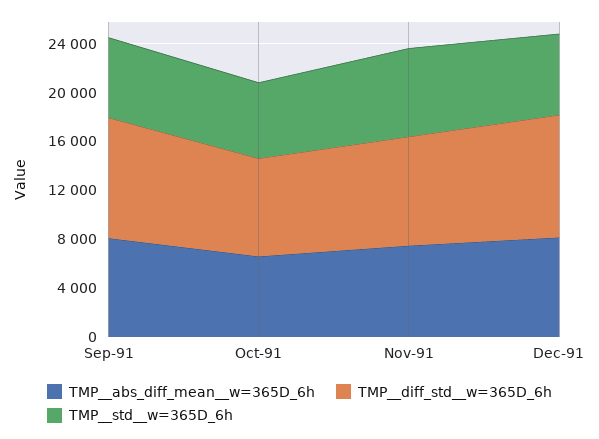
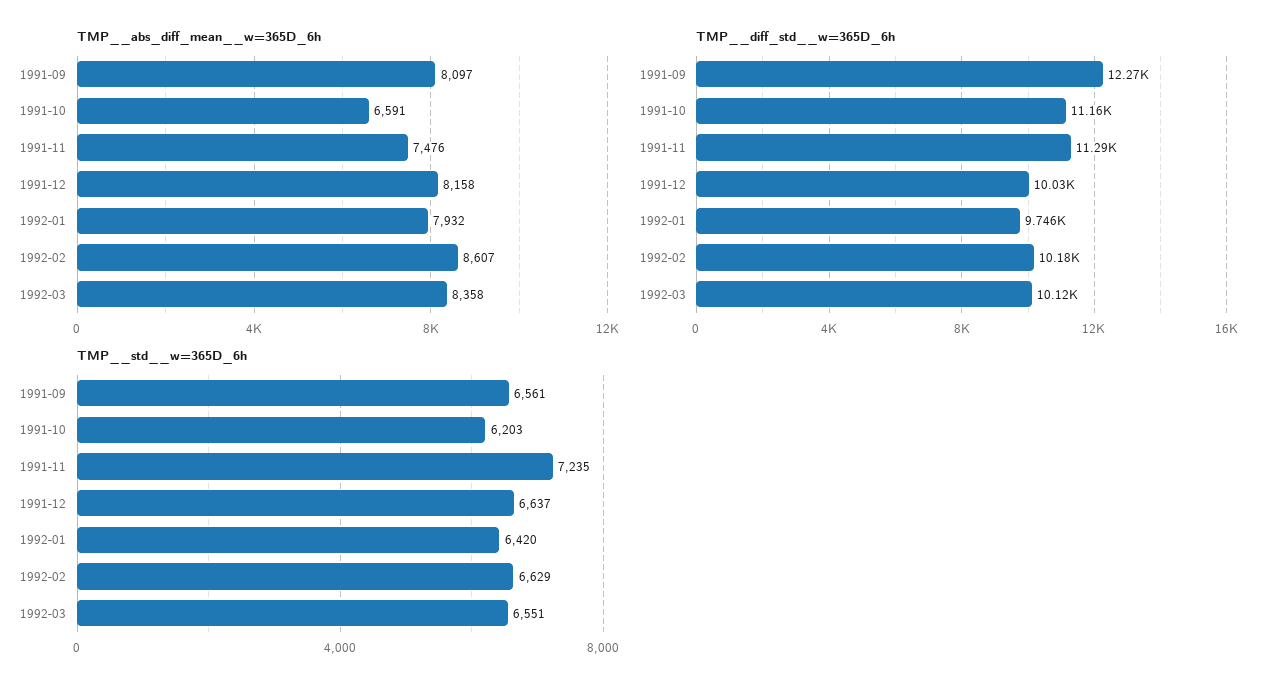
TMP__diff_std__w=365D_6h, Sep-91: 10000 -> 12270
TMP__diff_std__w=365D_6h, Oct-91: 8000 -> 11160
TMP__diff_std__w=365D_6h, Nov-91: 9000 -> 11290
TMP__abs_diff_mean__w=365D_6h, 1992-01: none -> 7932
TMP__abs_diff_mean__w=365D_6h, 1992-02: none -> 8607
TMP__abs_diff_mean__w=365D_6h, 1992-03: none -> 8358
TMP__diff_std__w=365D_6h, 1992-01: none -> 9746
TMP__diff_std__w=365D_6h, 1992-02: none -> 10180
TMP__diff_std__w=365D_6h, 1992-03: none -> 10120
TMP__std__w=365D_6h, 1992-01: none -> 6420
TMP__std__w=365D_6h, 1992-02: none -> 6629
TMP__std__w=365D_6h, 1992-03: none -> 6551

